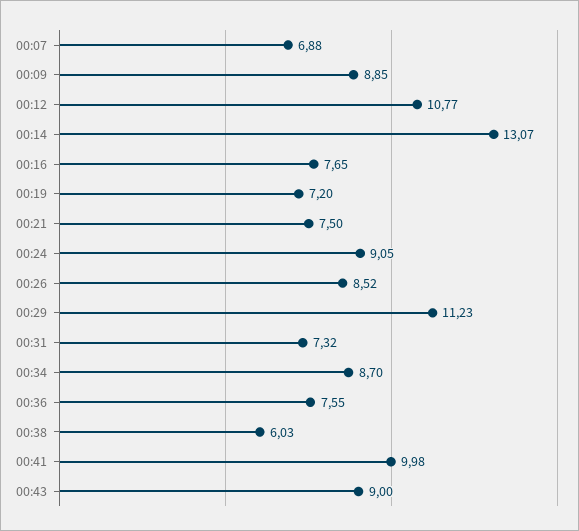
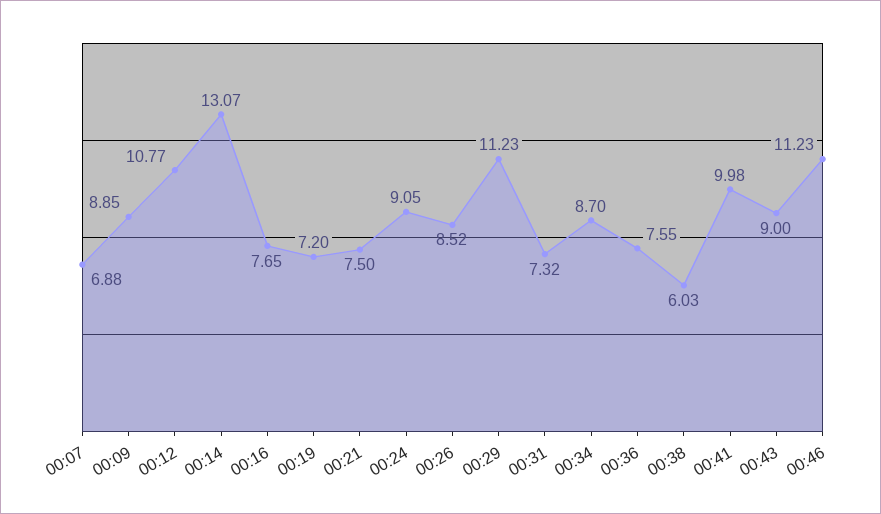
00:46: none -> 11.23

